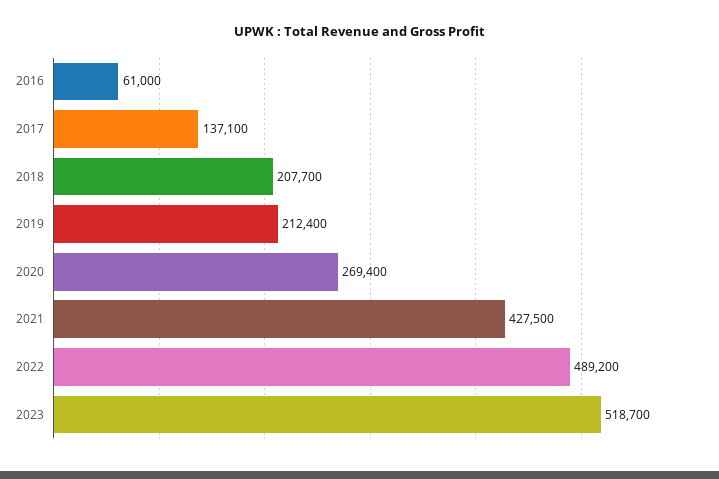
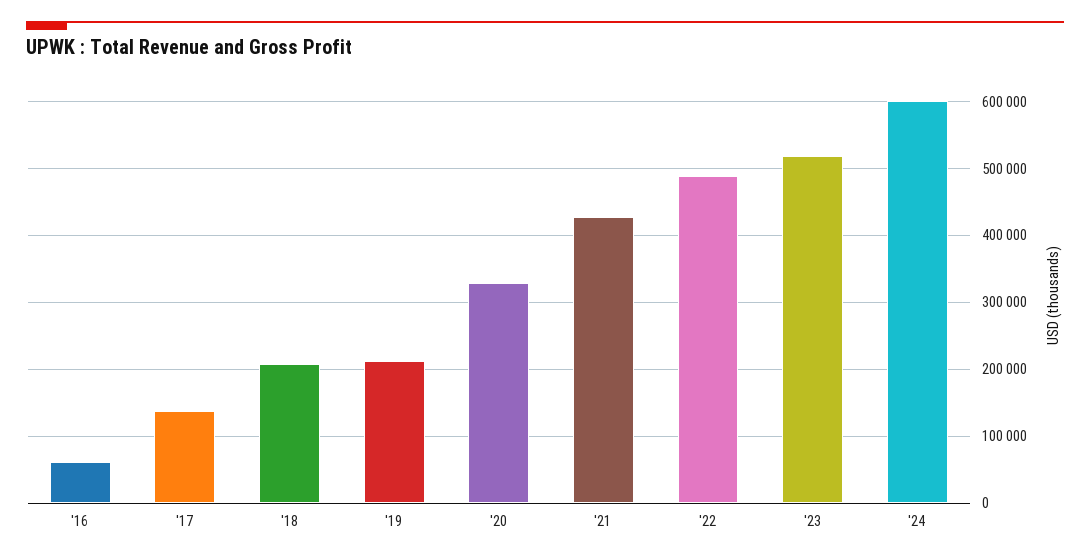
2020: 269400 -> 330000
'24: none -> 600000

